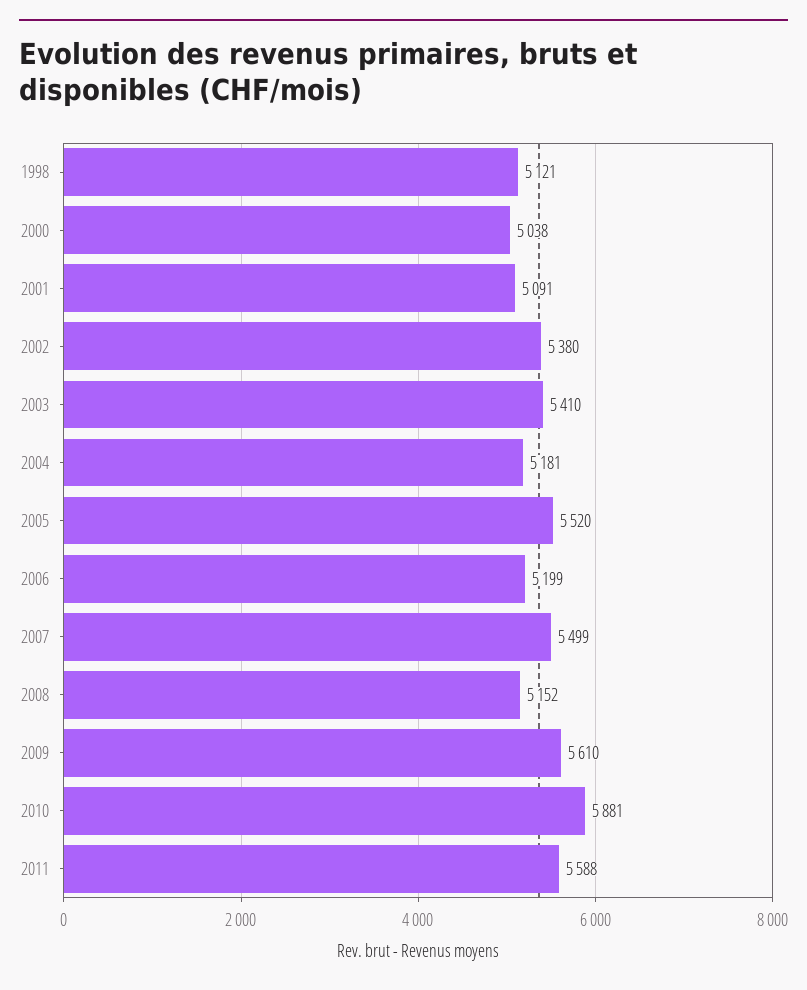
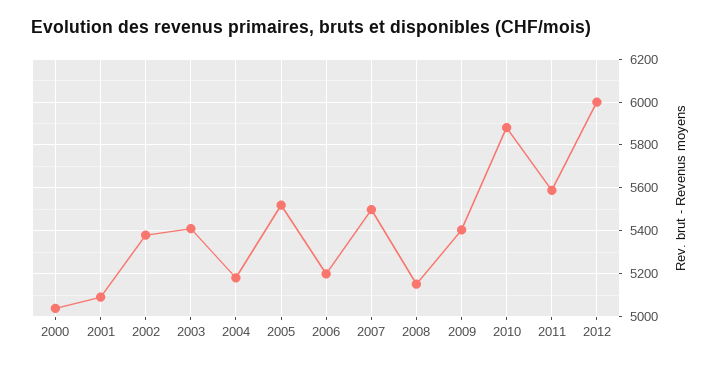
1998: 5121 -> none
2009: 5610 -> 5400
2012: none -> 6000

